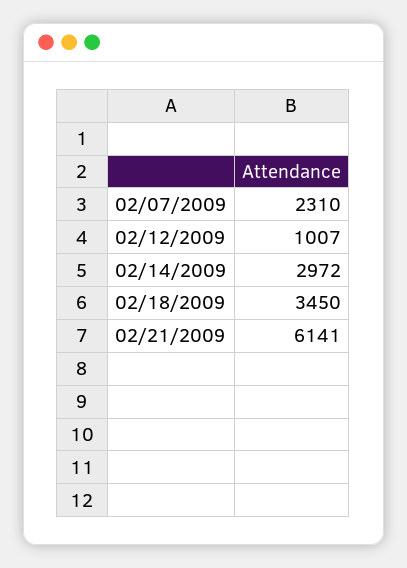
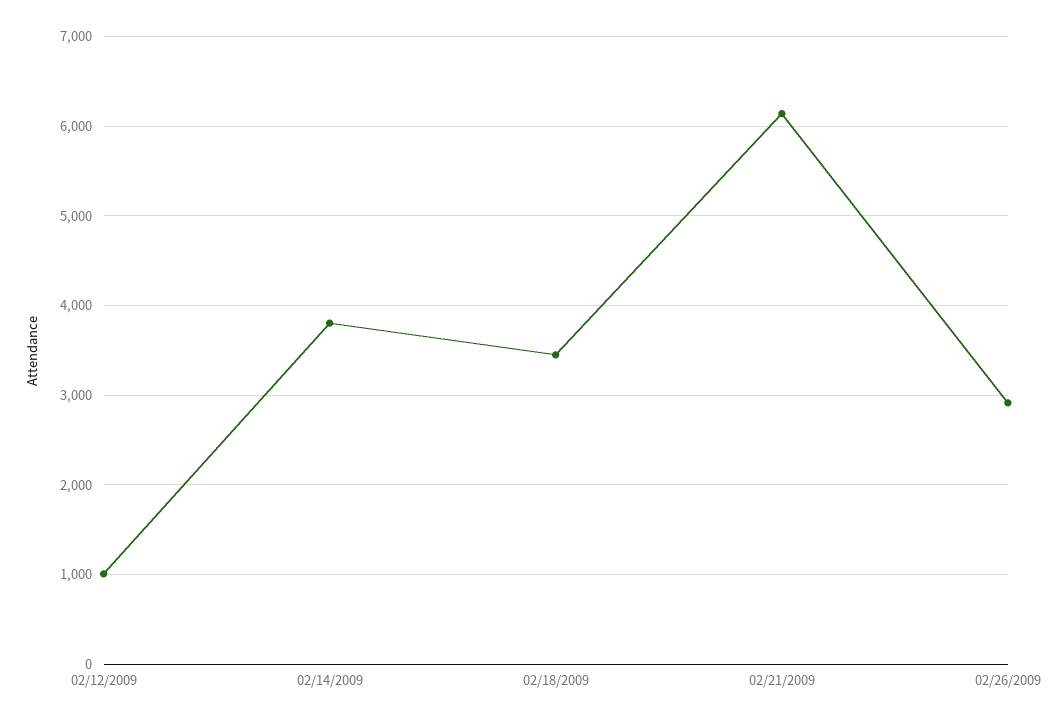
02/07/2009: 2310 -> none
02/14/2009: 2972 -> 3800
02/26/2009: none -> 2900

